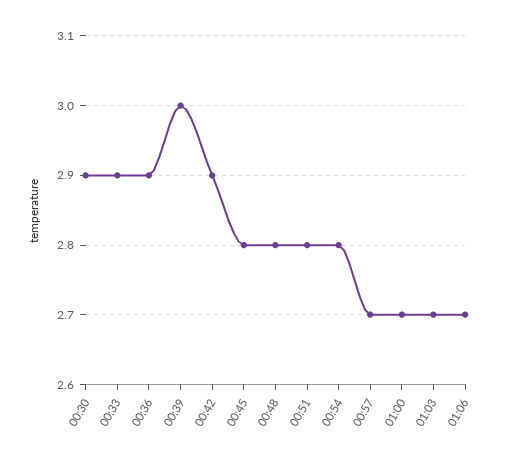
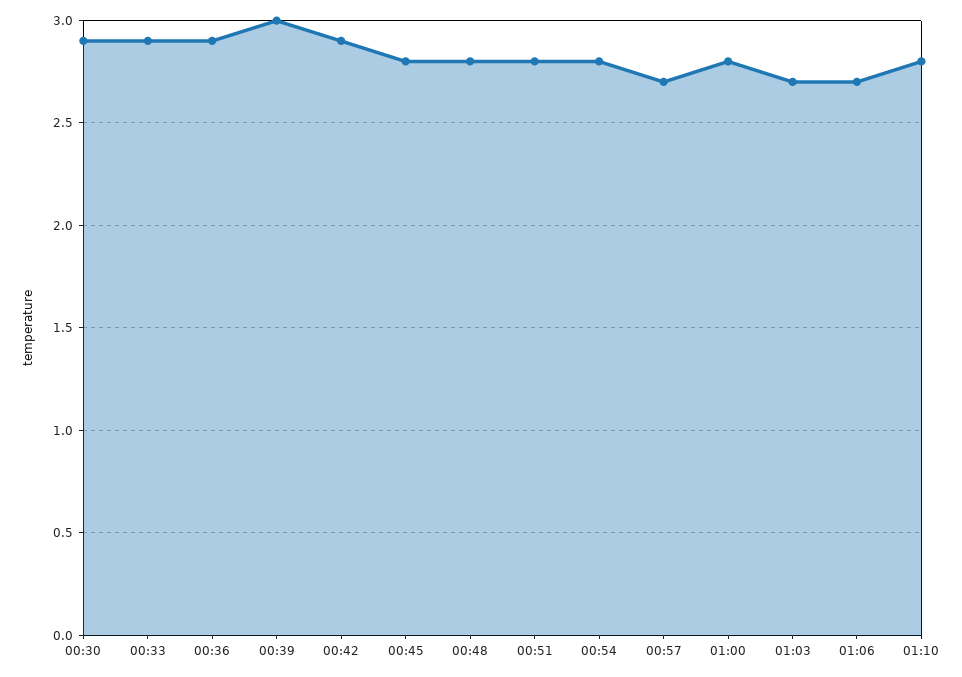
01:00: 2.7 -> 2.8
01:10: none -> 2.8

